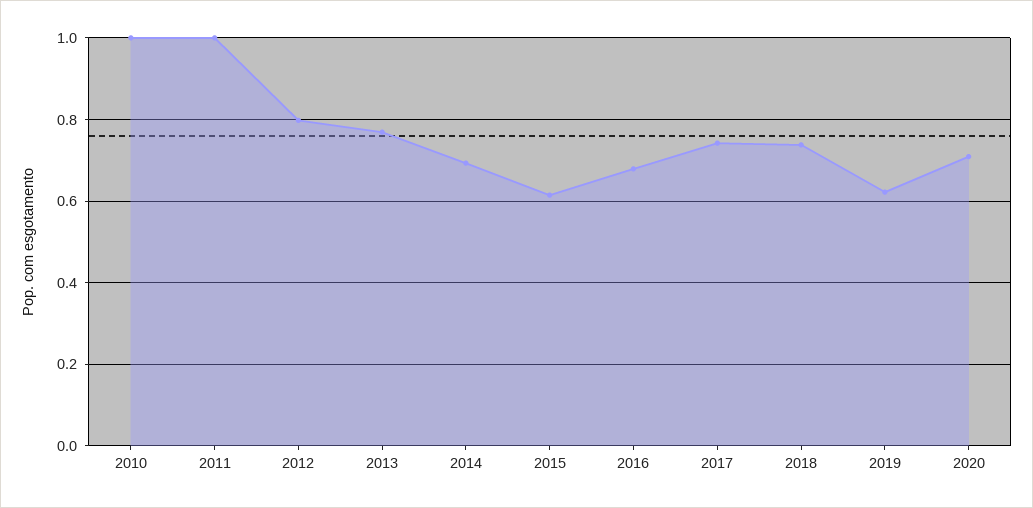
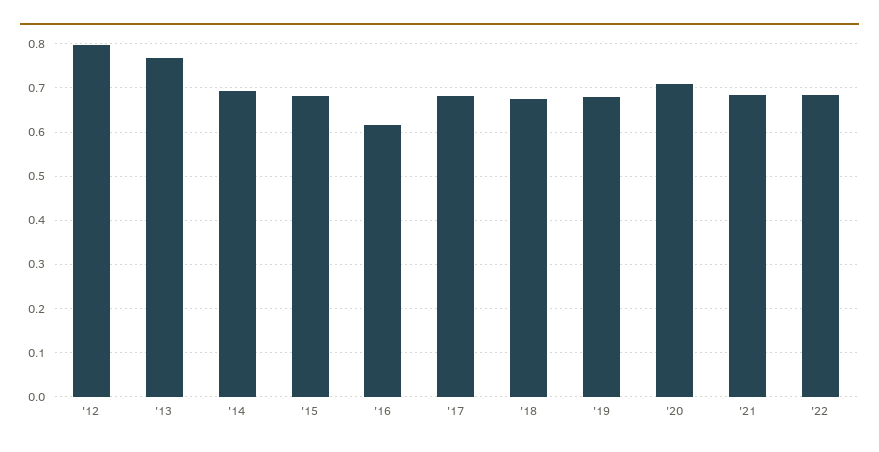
2010: 1 -> none
2011: 1 -> none
2015: 0.62 -> 0.68
2016: 0.68 -> 0.62
2017: 0.74 -> 0.68
2018: 0.74 -> 0.68
2019: 0.62 -> 0.68
'21: none -> 0.68
'22: none -> 0.68

